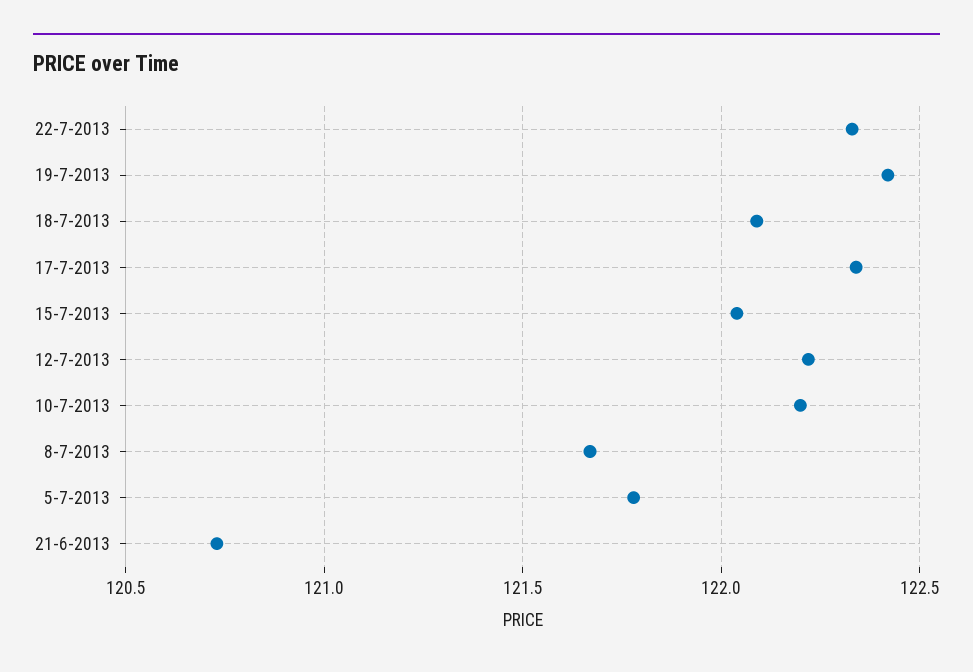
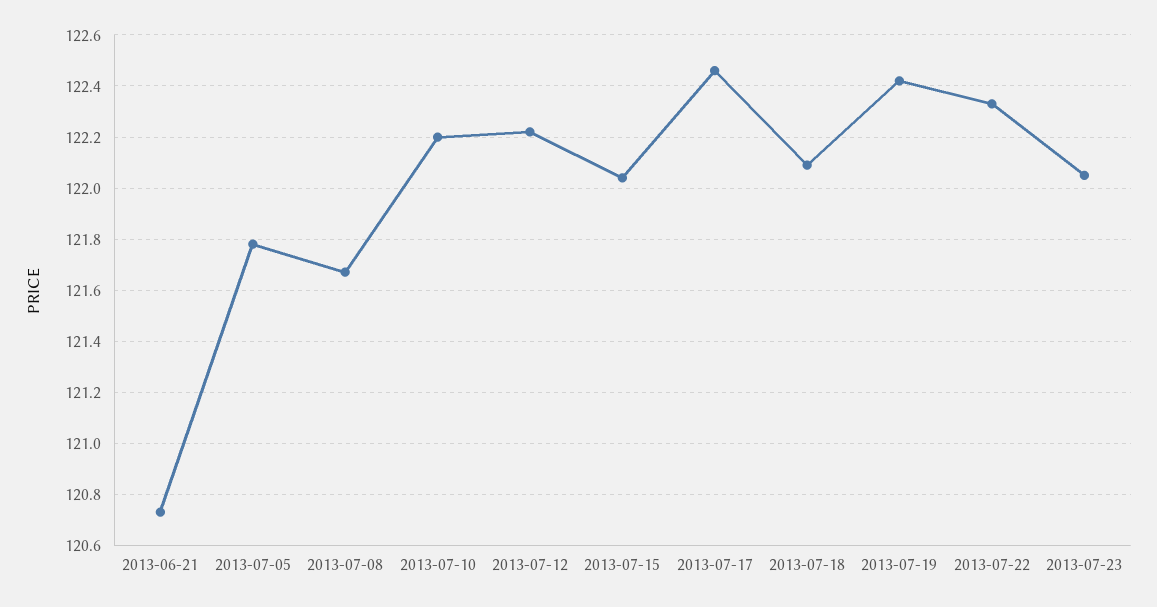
17-7-2013: 122.35 -> 122.45
2013-07-23: none -> 122.05

